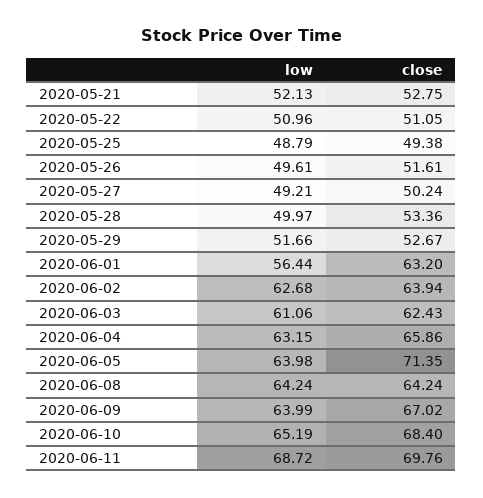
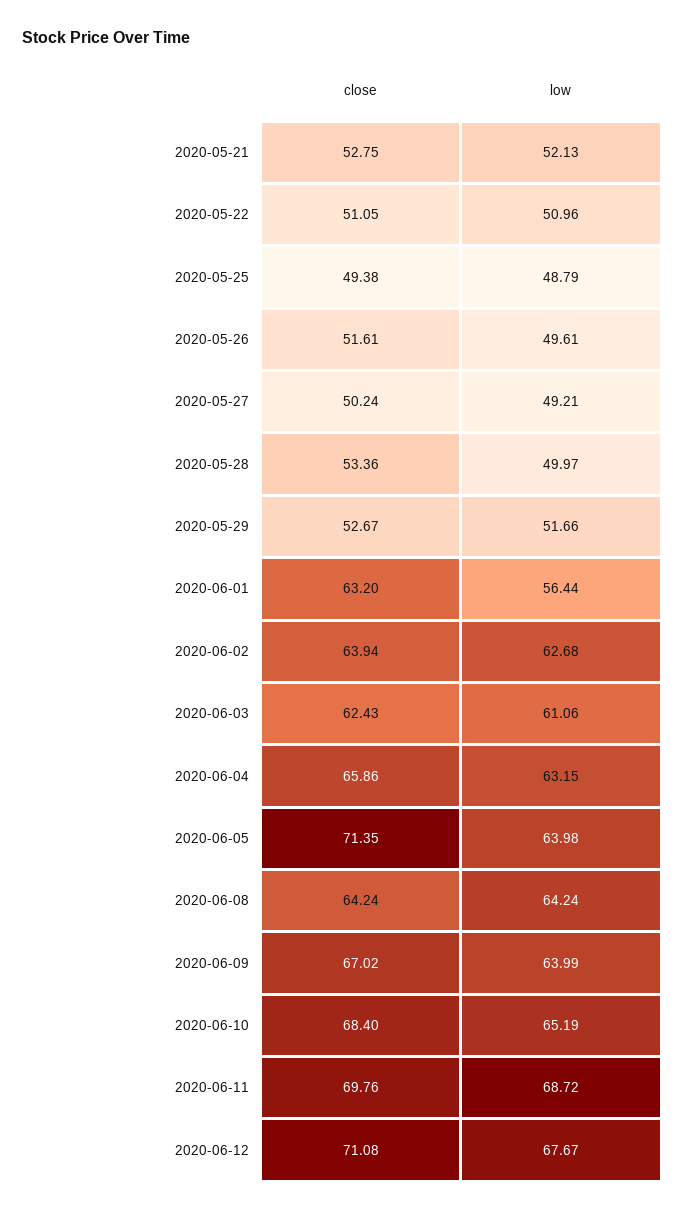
close, 2020-06-12: none -> 71.08
low, 2020-06-12: none -> 67.67

